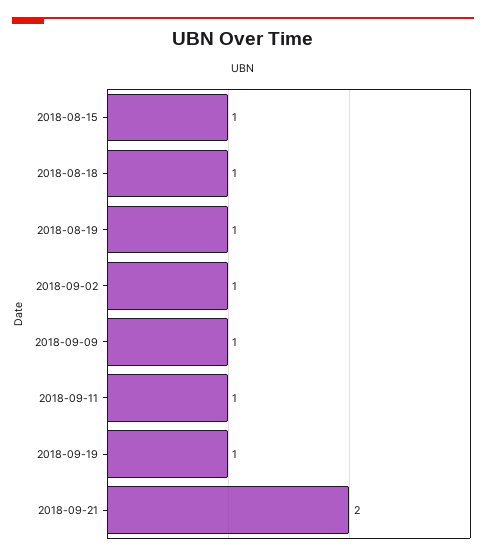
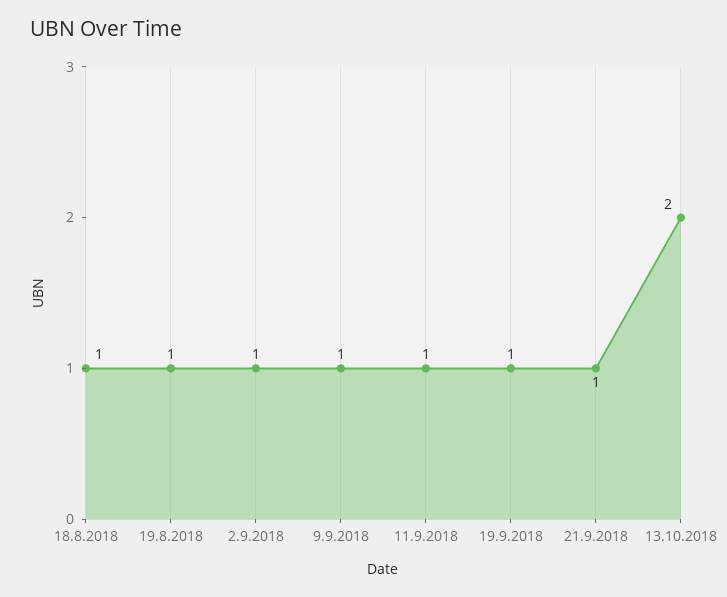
2018-08-15: 1 -> none
2018-09-21: 2 -> 1
13.10.2018: none -> 2

